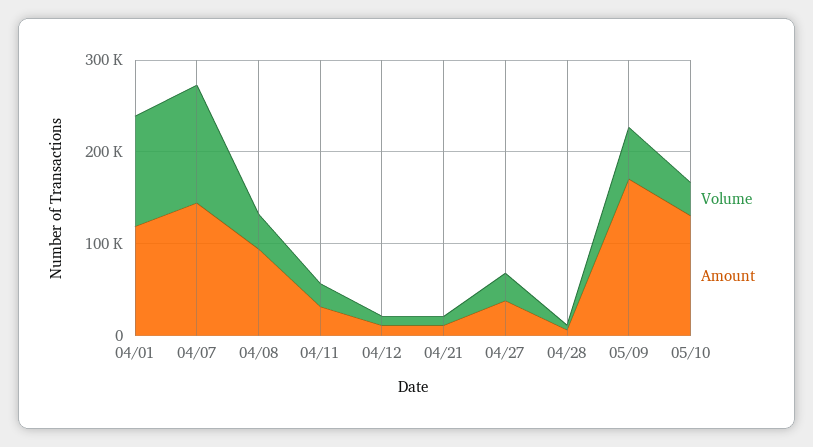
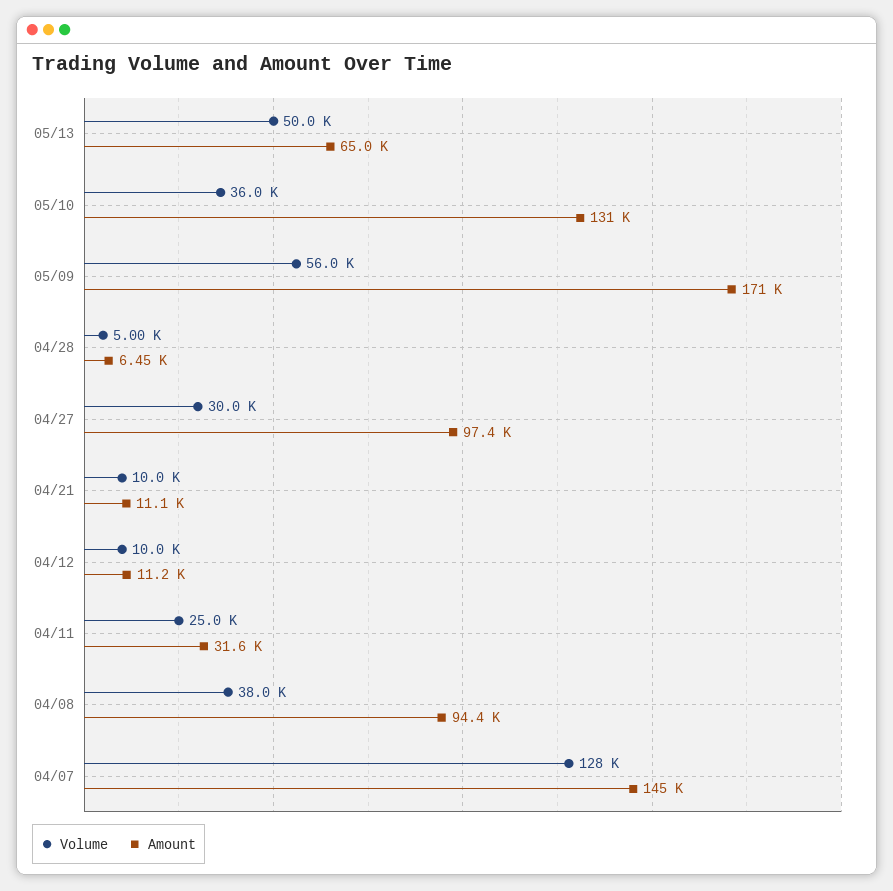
Volume, 04/01: 120000 -> none
Amount, 04/01: 120000 -> none
Amount, 04/27: 40000 -> 97400
Volume, 05/13: none -> 50000
Amount, 05/13: none -> 65000

